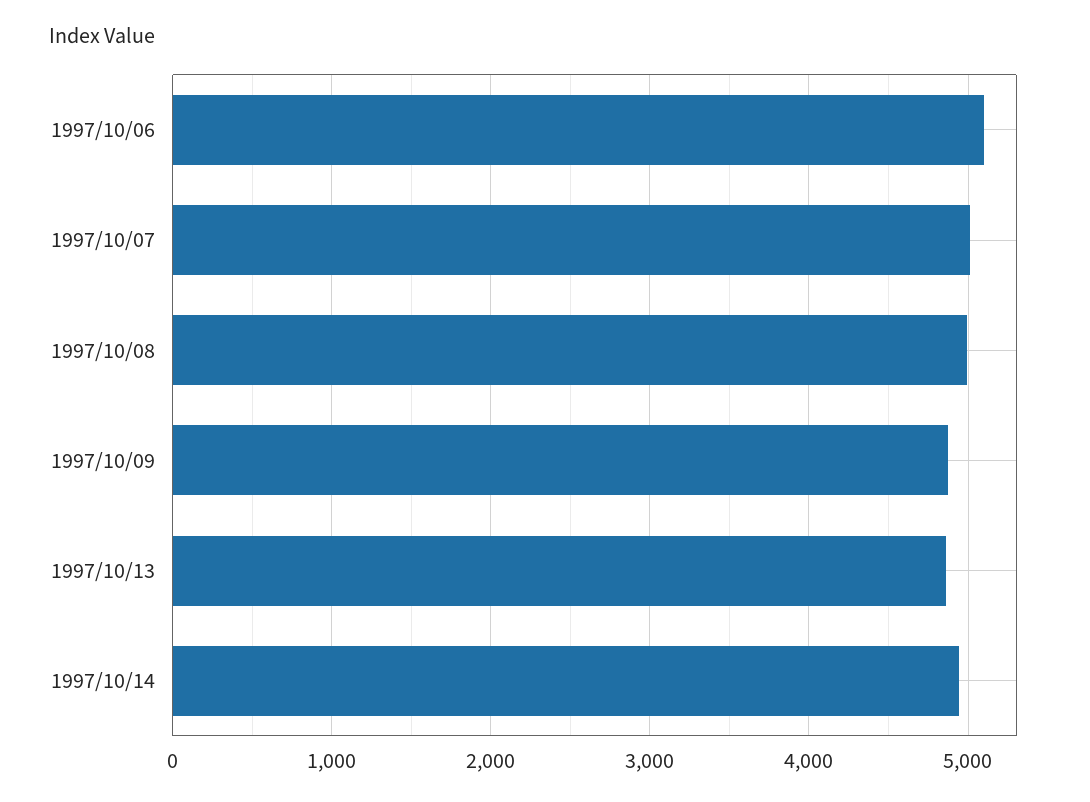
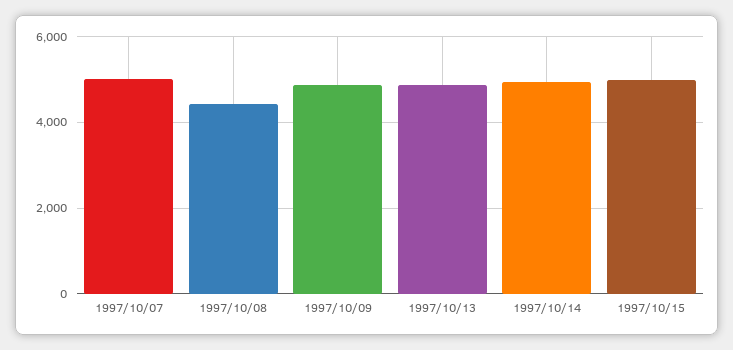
1997/10/06: 5100 -> none
1997/10/08: 5000 -> 4400
1997/10/15: none -> 5000

